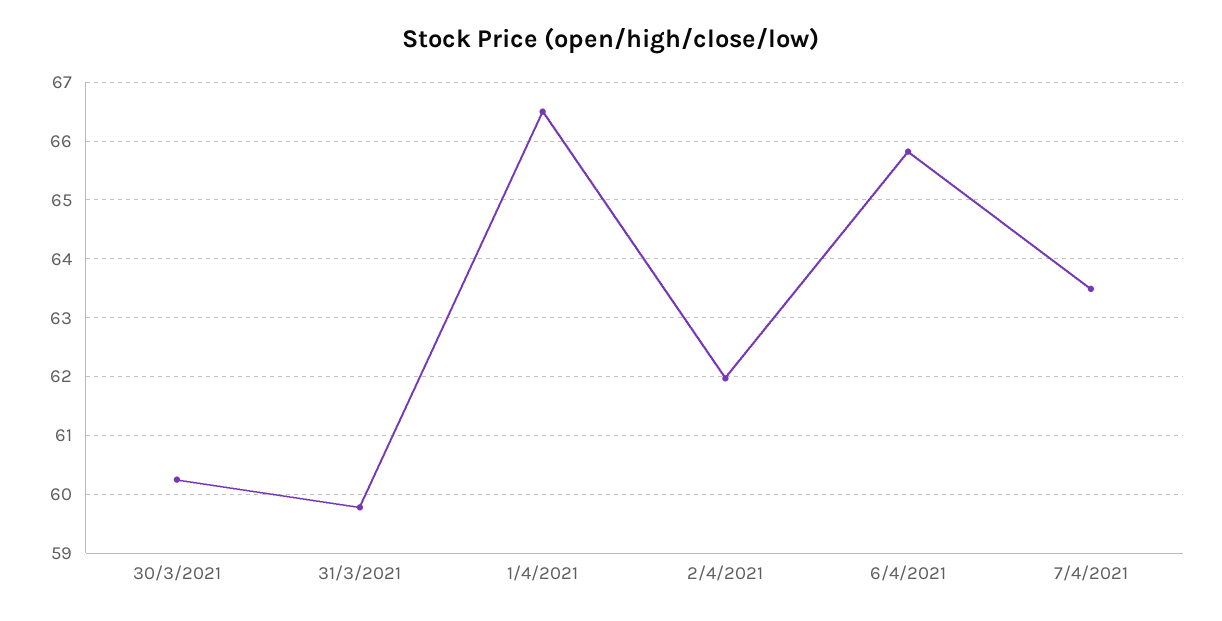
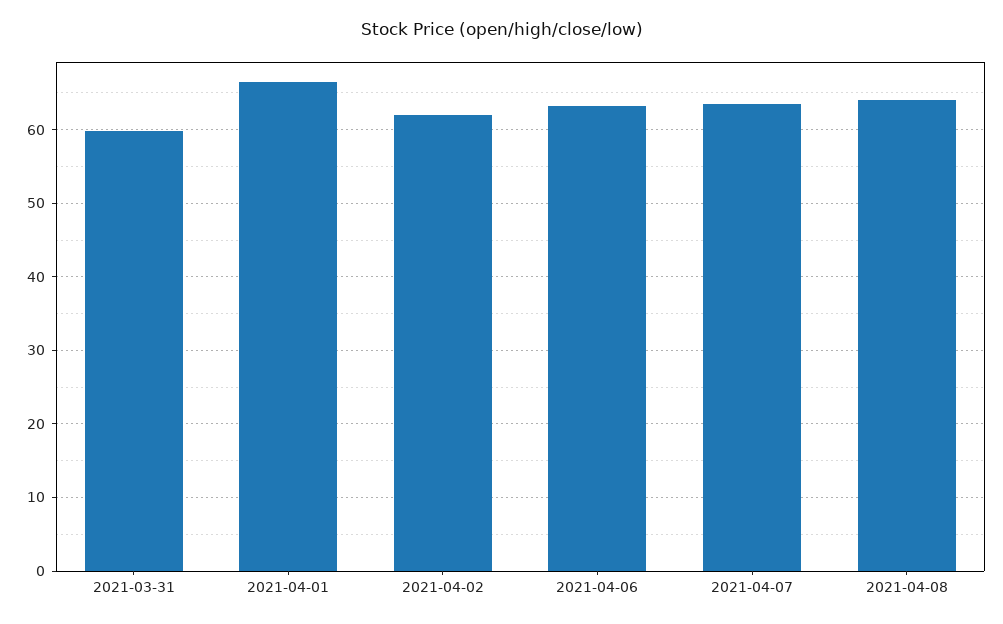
30/3/2021: 60.2 -> none
6/4/2021: 65.8 -> 63
2021-04-08: none -> 64

